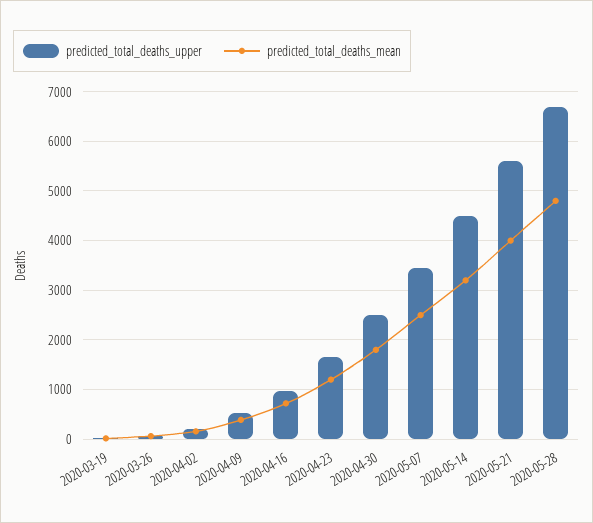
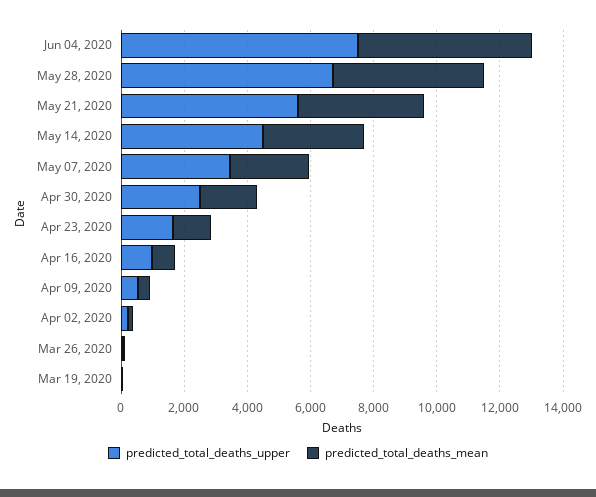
predicted_total_deaths_upper, Jun 04, 2020: none -> 7500
predicted_total_deaths_mean, Jun 04, 2020: none -> 5500

